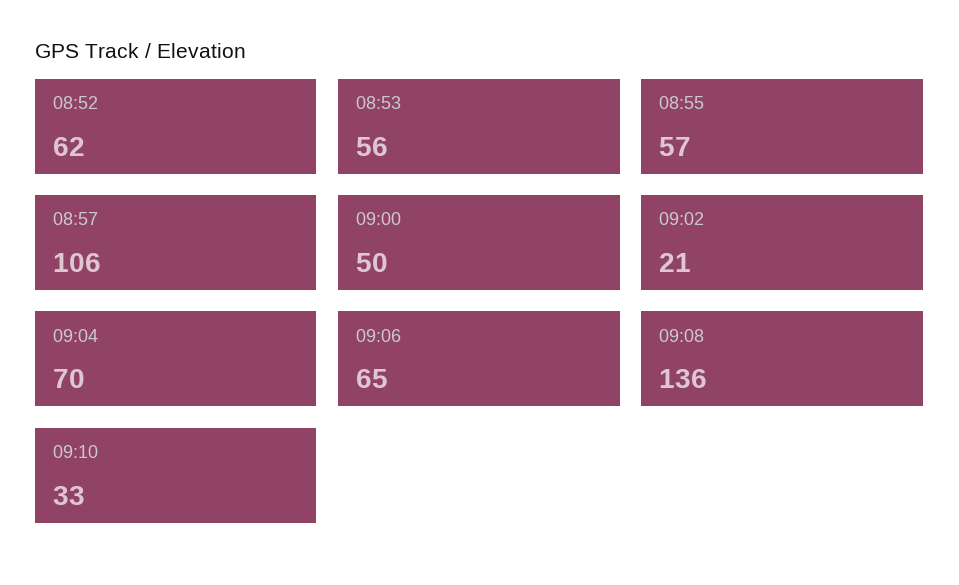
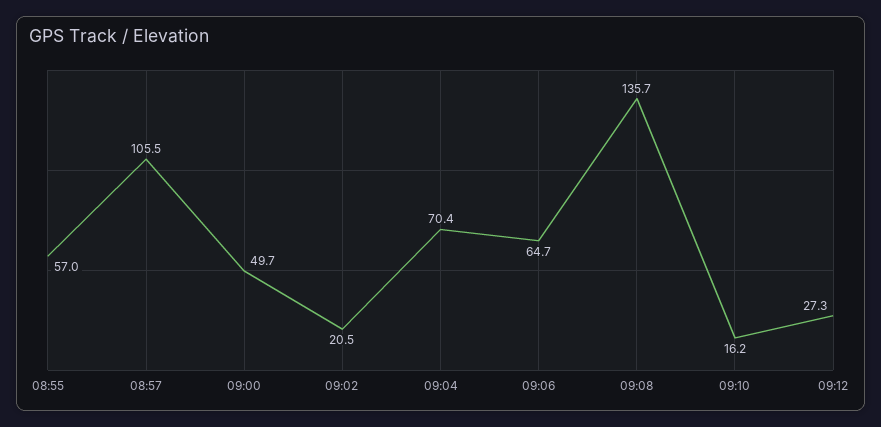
08:52: 62 -> none
08:53: 56 -> none
09:10: 33 -> 16.2
09:12: none -> 27.3

